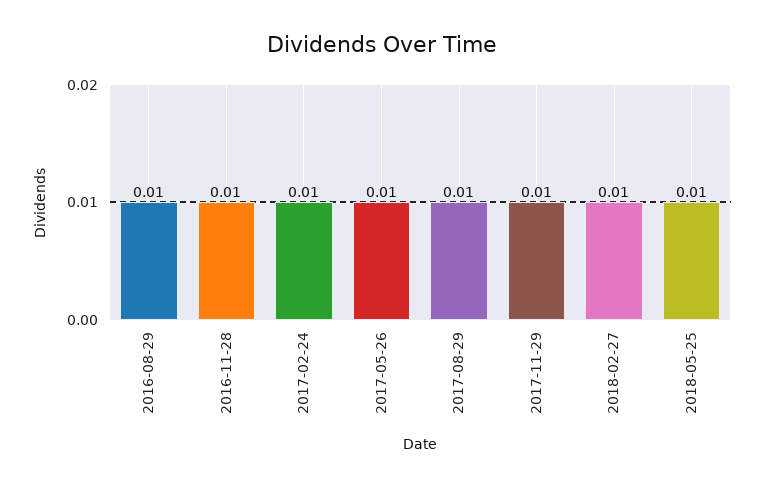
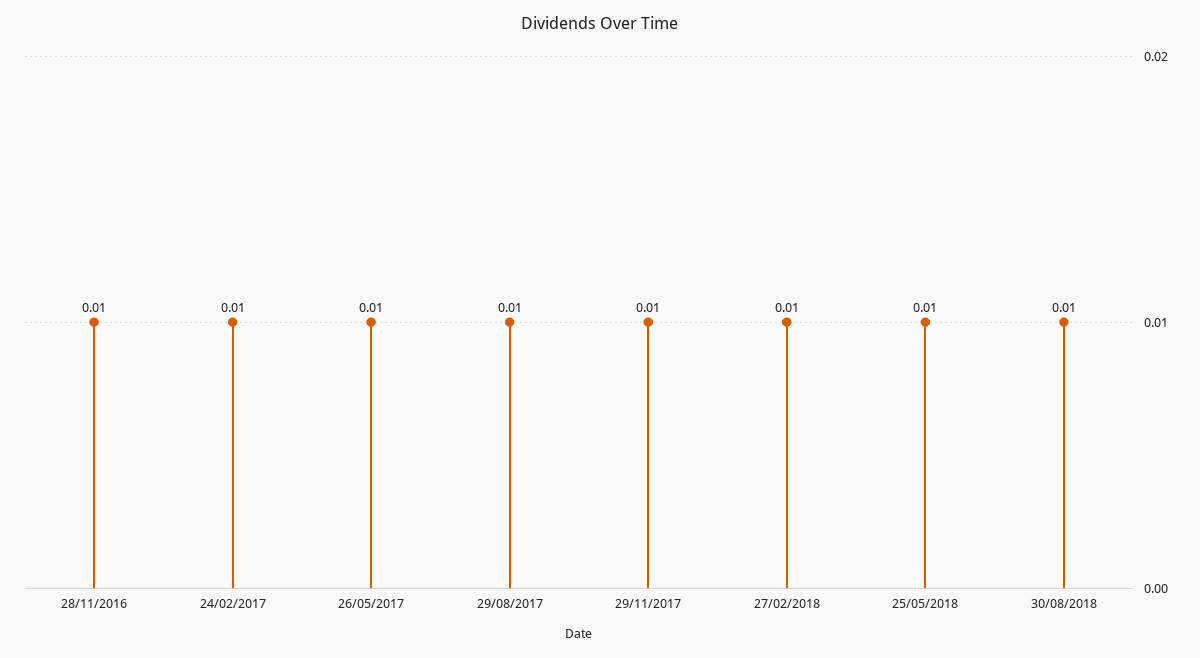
2016-08-29: 0.01 -> none
30/08/2018: none -> 0.01

